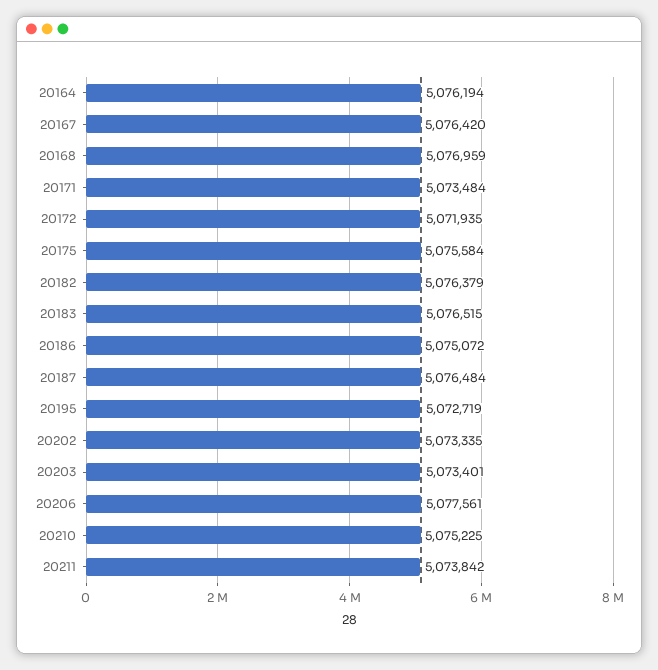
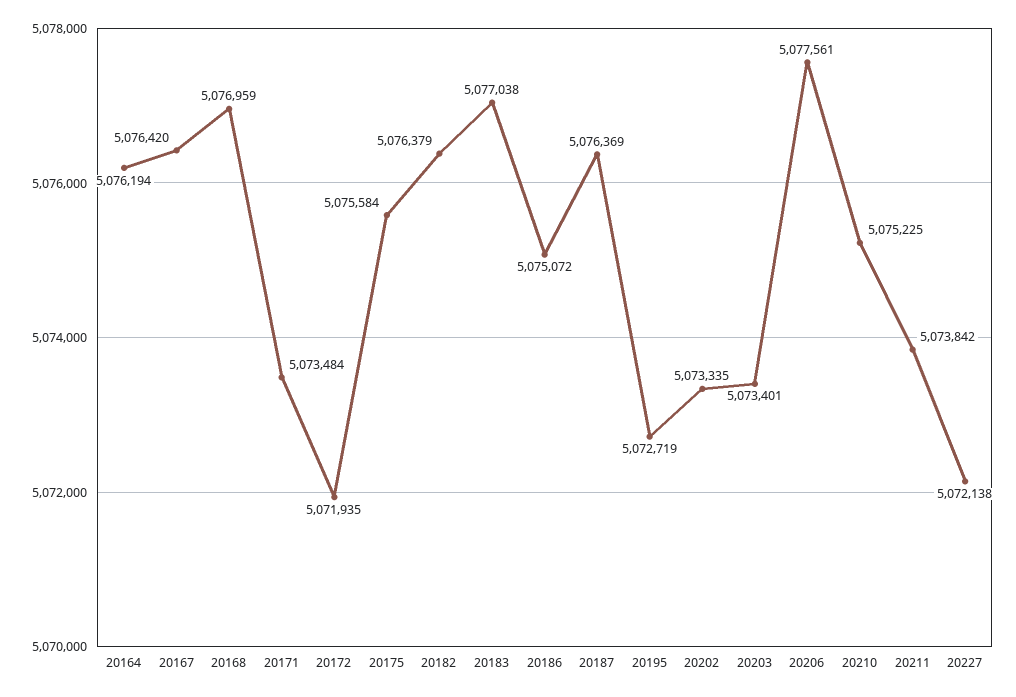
20183: 5076515 -> 5077038
20187: 5076484 -> 5076369
20227: none -> 5072138

